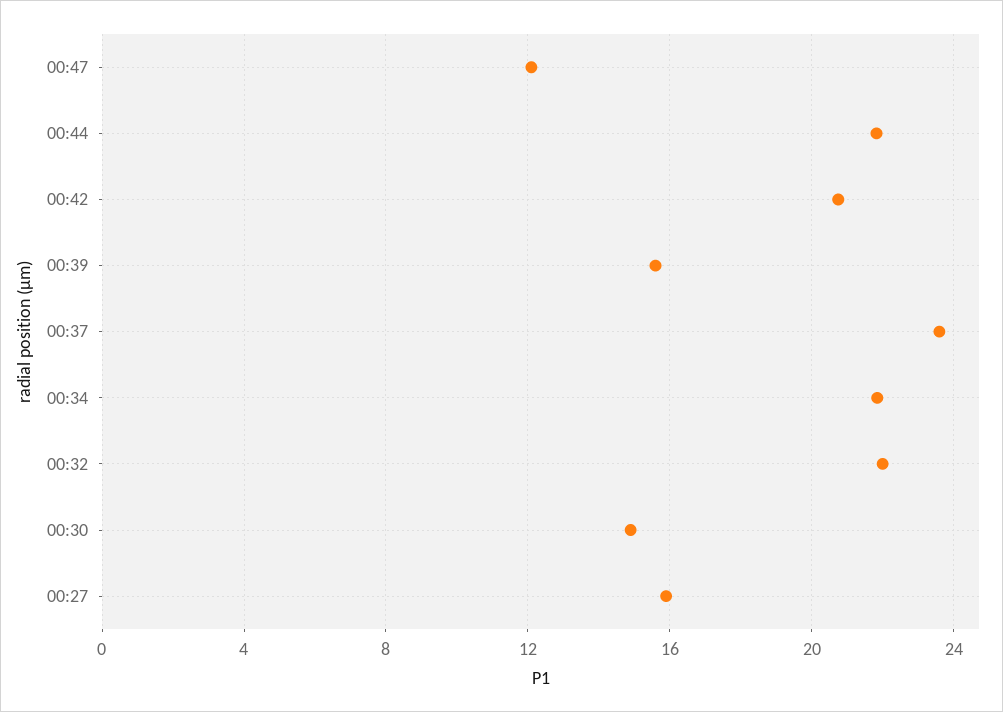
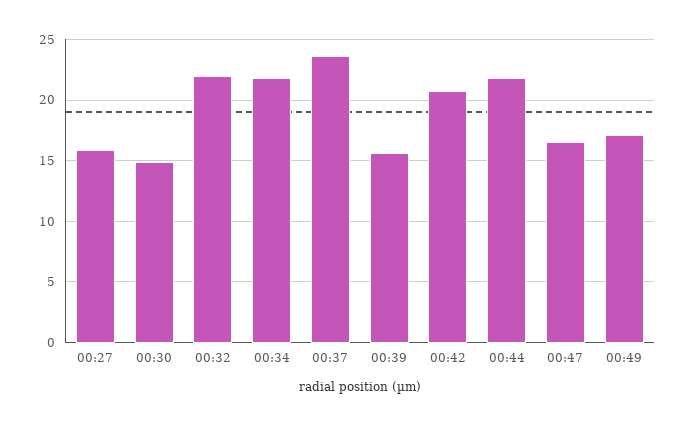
00:47: 12 -> 16.5
00:49: none -> 17

